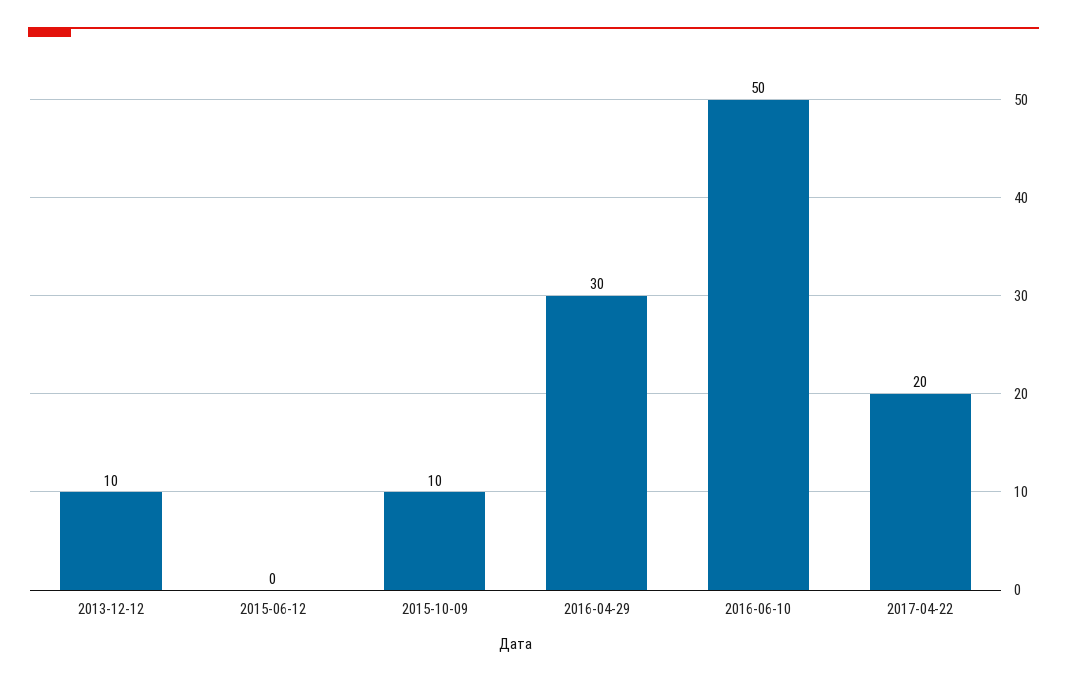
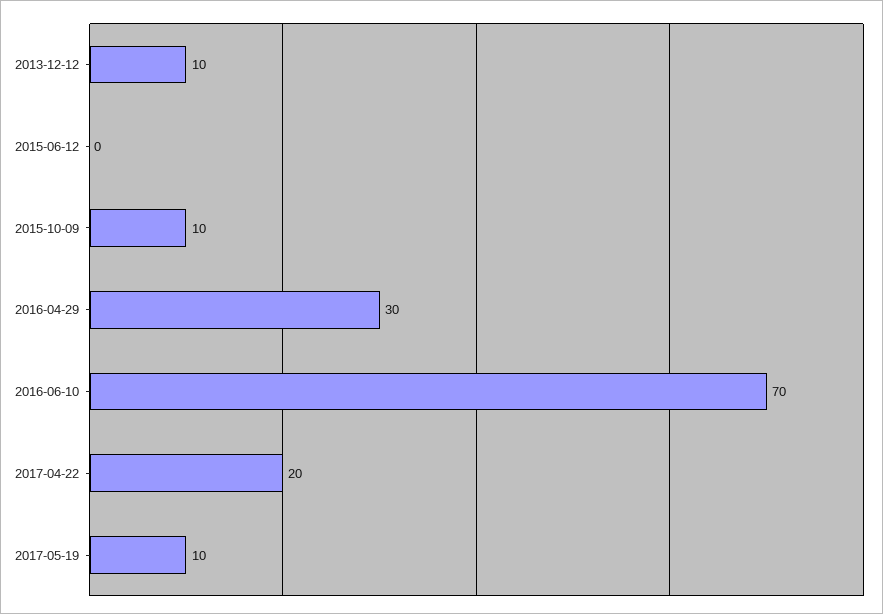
2016-06-10: 50 -> 70
2017-05-19: none -> 10

